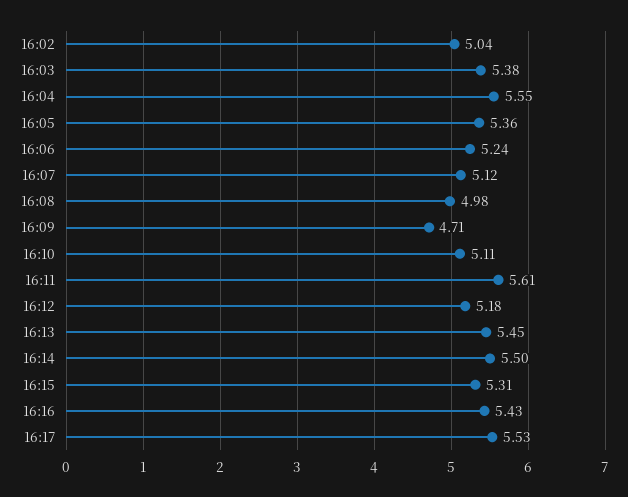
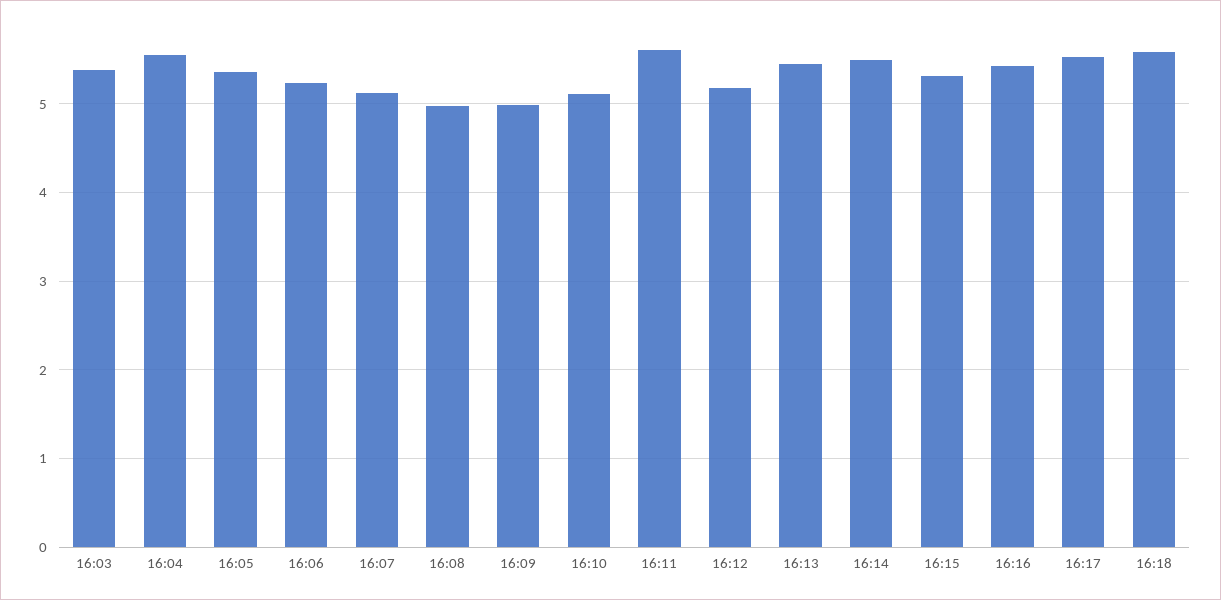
16:02: 5.04 -> none
16:09: 4.71 -> 5
16:18: none -> 5.6

